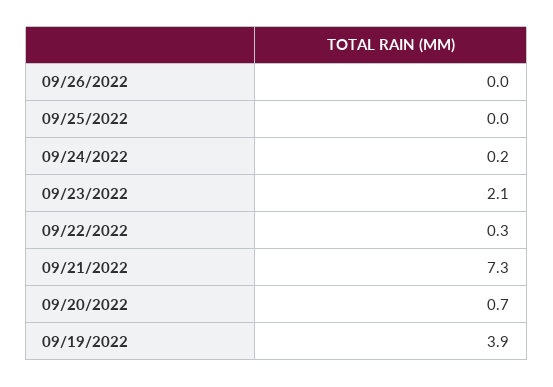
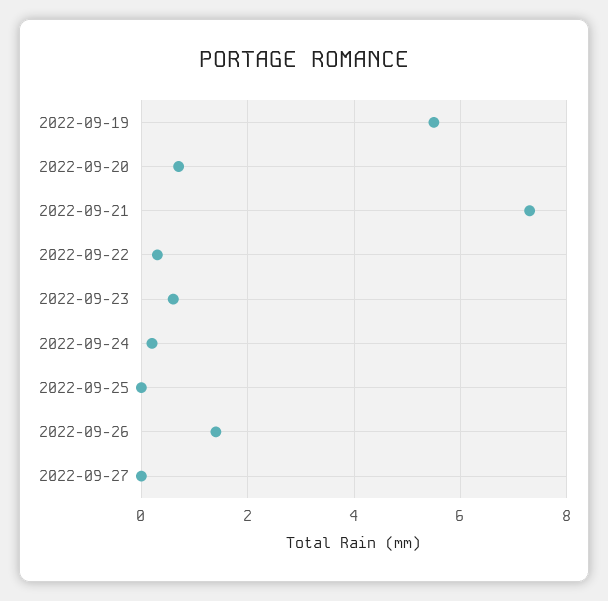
09/26/2022: 0 -> 1.5
09/23/2022: 2.1 -> 0.5
09/19/2022: 3.9 -> 5.5
2022-09-27: none -> 0

